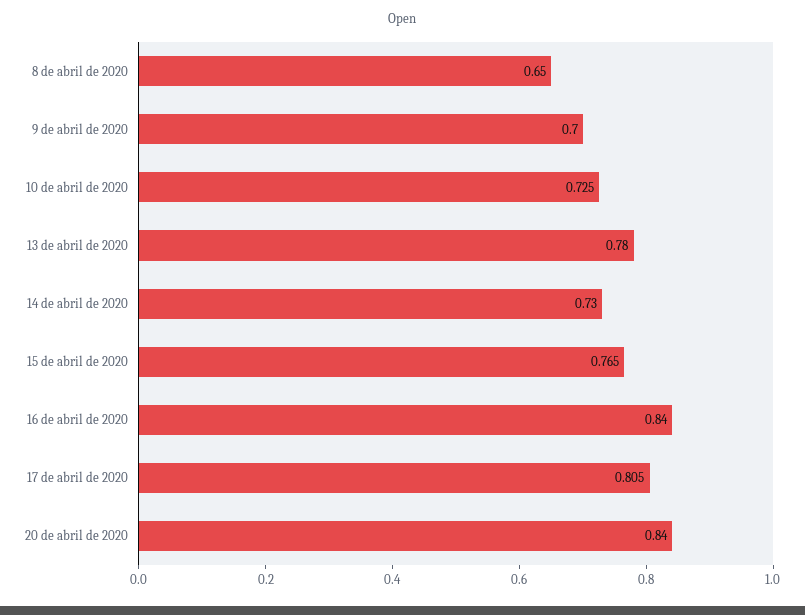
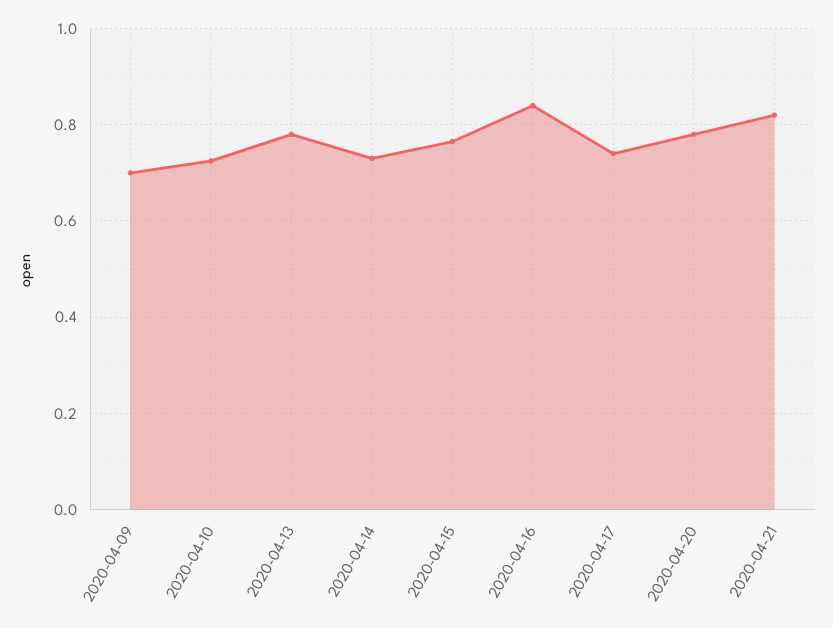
8 de abril de 2020: 0.65 -> none
17 de abril de 2020: 0.805 -> 0.74
20 de abril de 2020: 0.84 -> 0.78
2020-04-21: none -> 0.82

